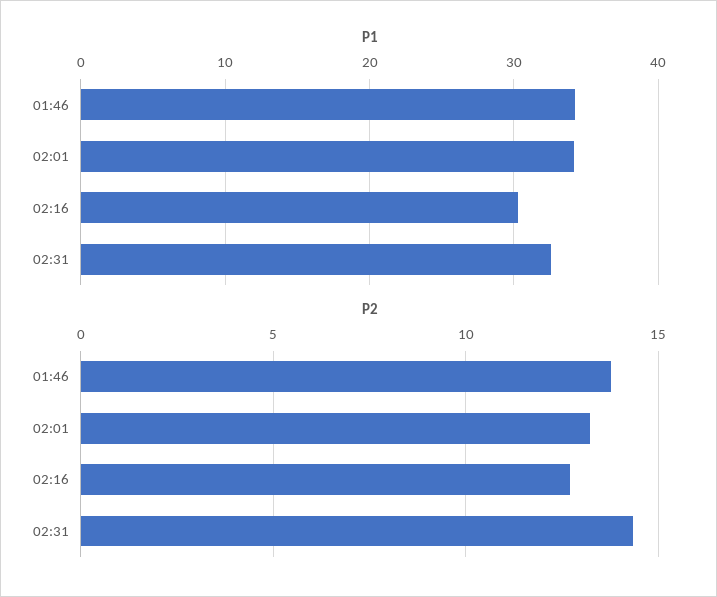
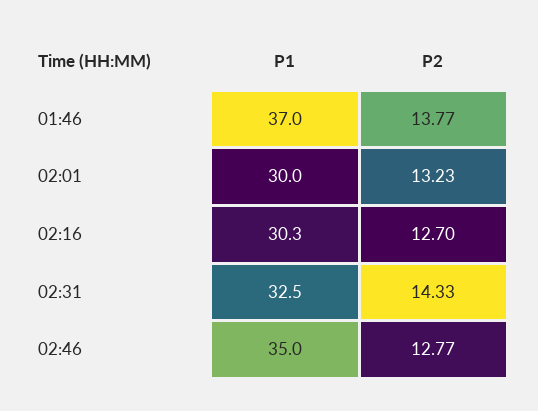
P1, 01:46: 34 -> 37
P1, 02:01: 34 -> 30
P1, 02:46: none -> 35
P2, 02:46: none -> 12.77

